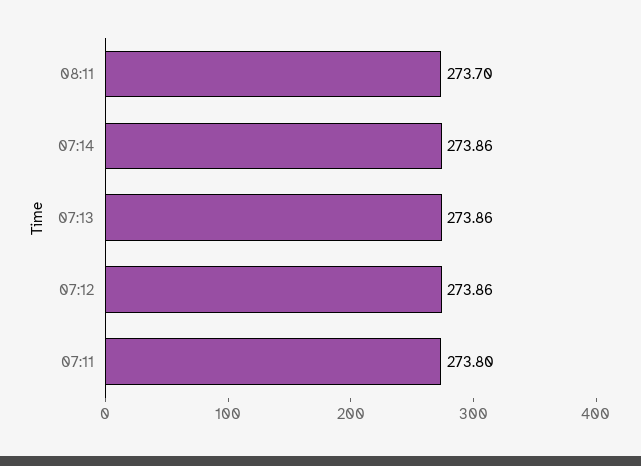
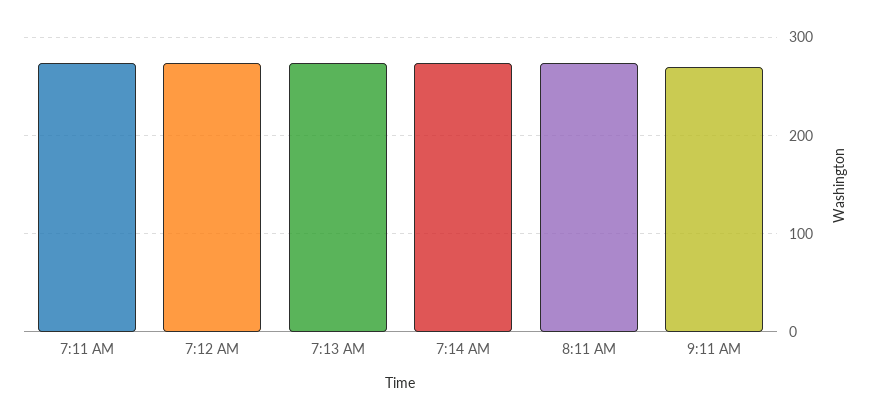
9:11 AM: none -> 270

